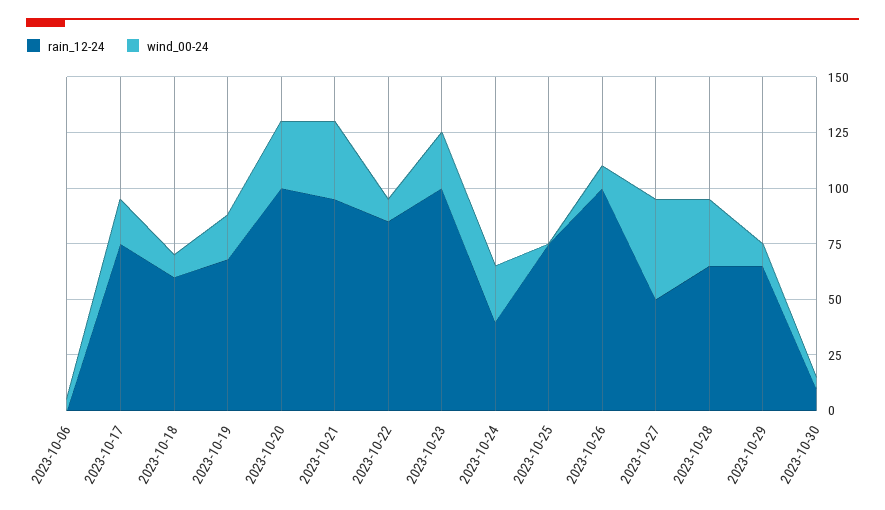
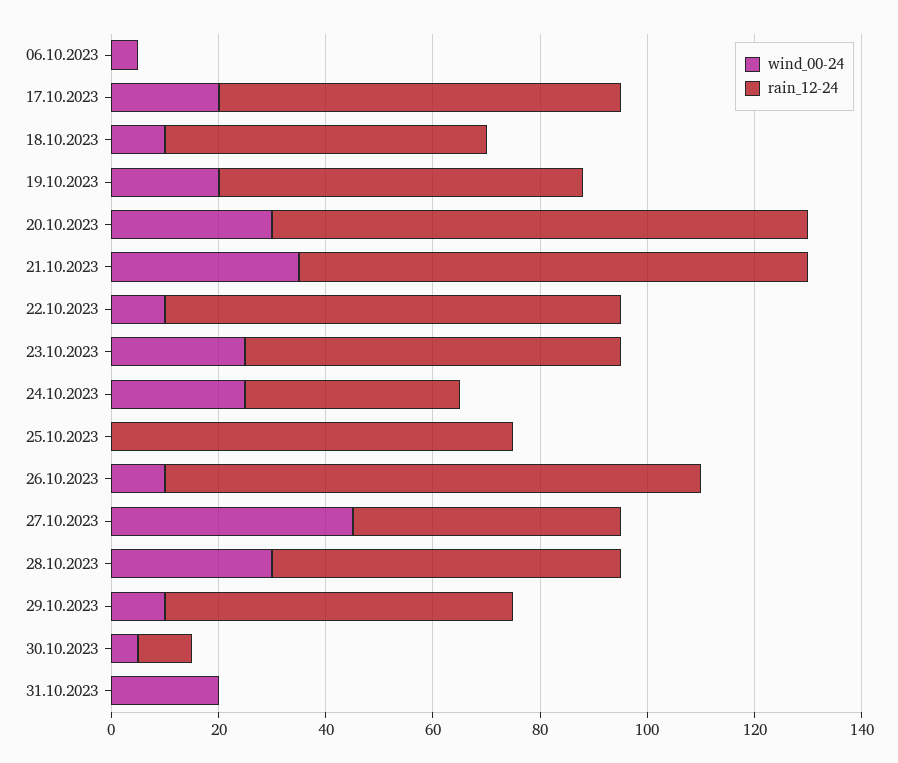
rain_12-24, 2023-10-23: 100 -> 70
wind_00-24, 31.10.2023: none -> 20
rain_12-24, 31.10.2023: none -> 0

